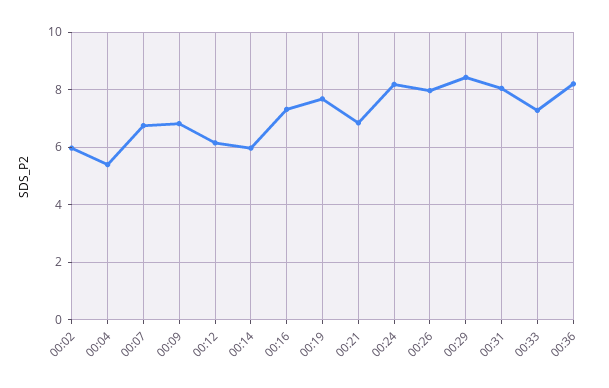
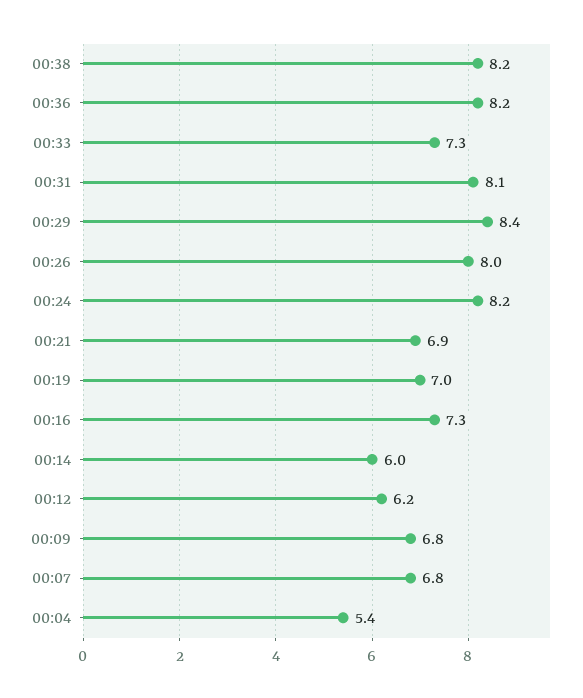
00:02: 6 -> none
00:19: 7.75 -> 7
00:38: none -> 8.2

